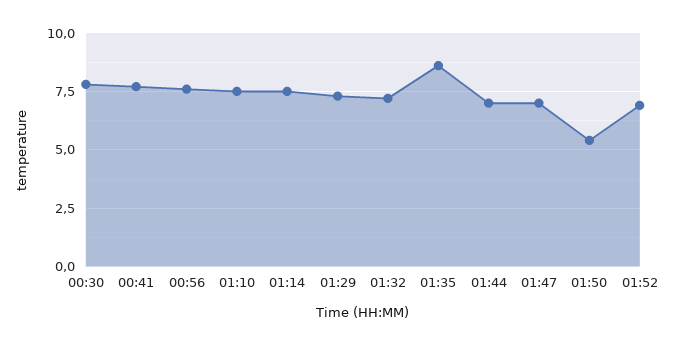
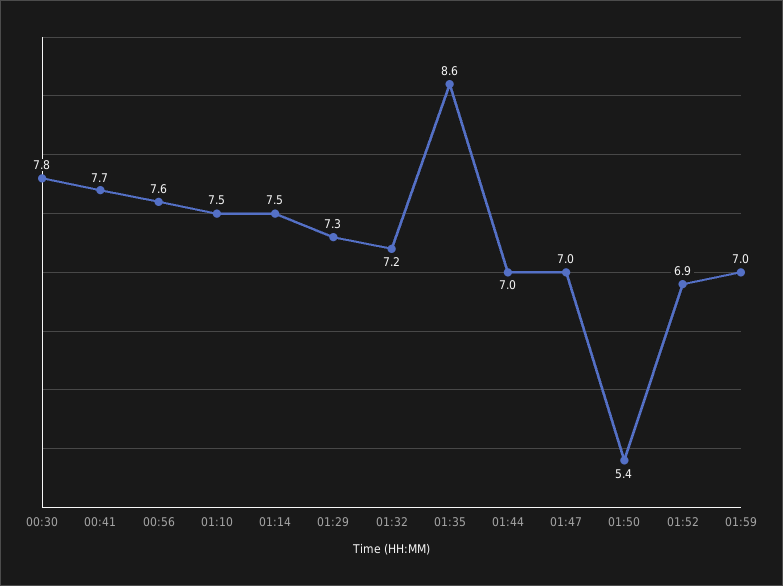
01:59: none -> 7

